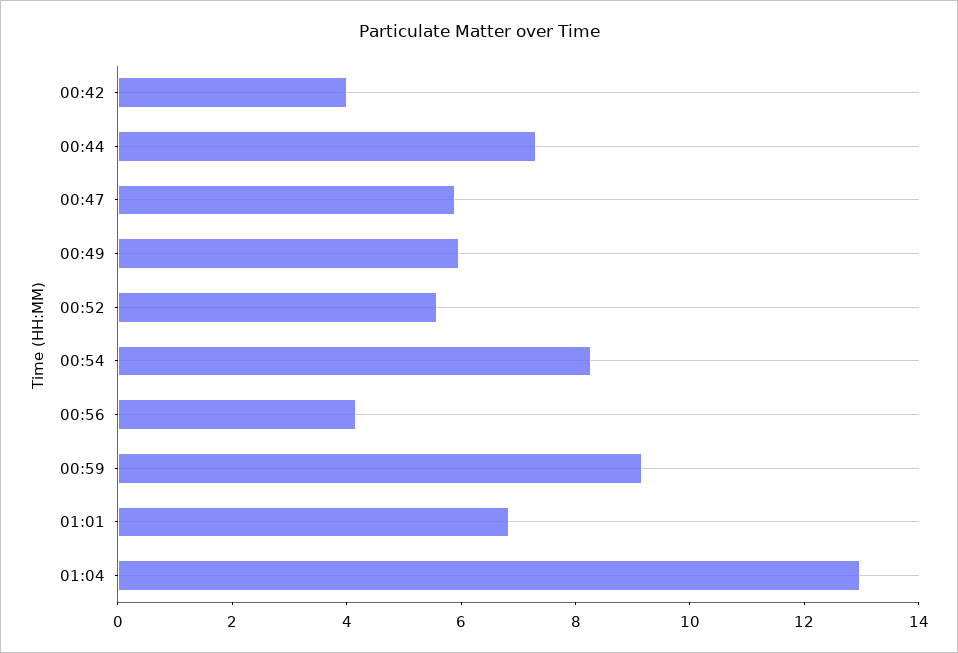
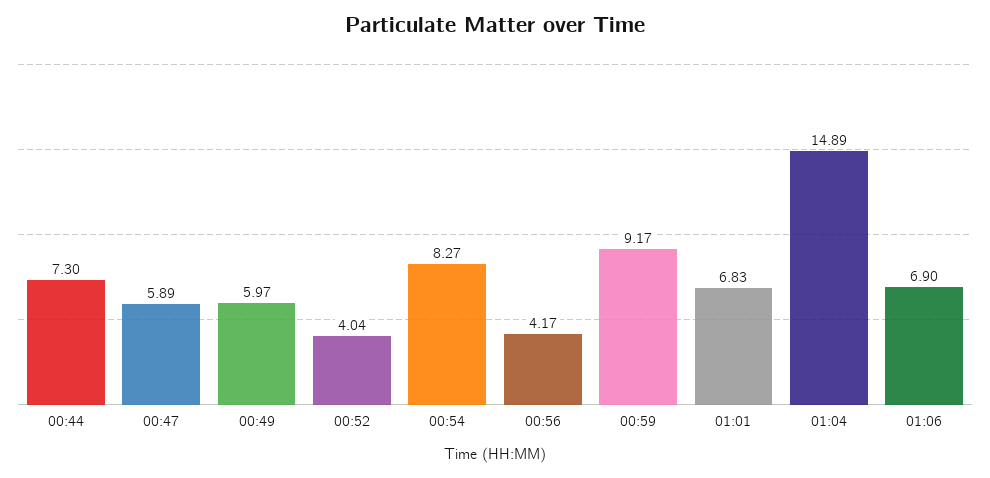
00:42: 4 -> none
00:52: 5.5 -> 4.04
01:04: 13 -> 14.89
01:06: none -> 6.9

